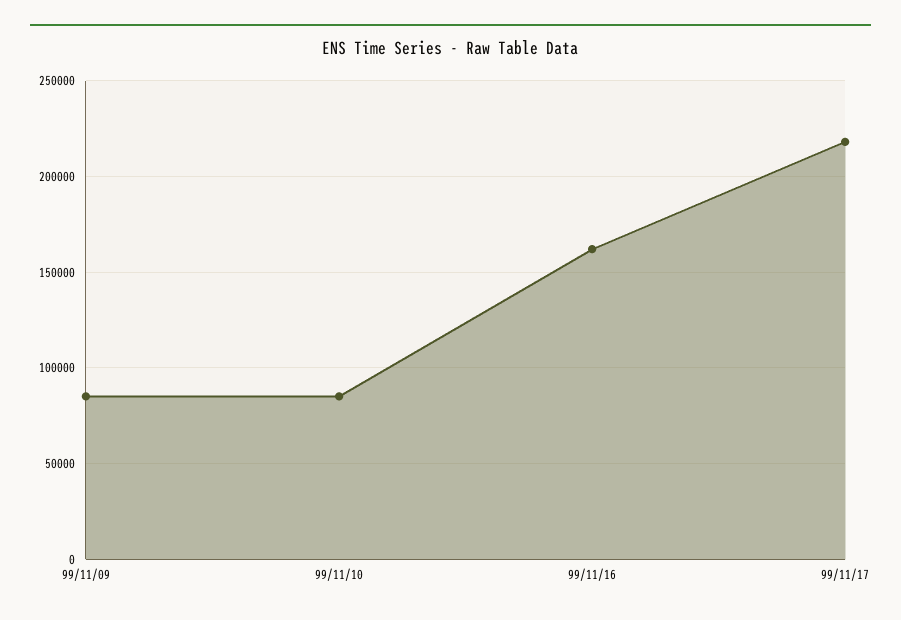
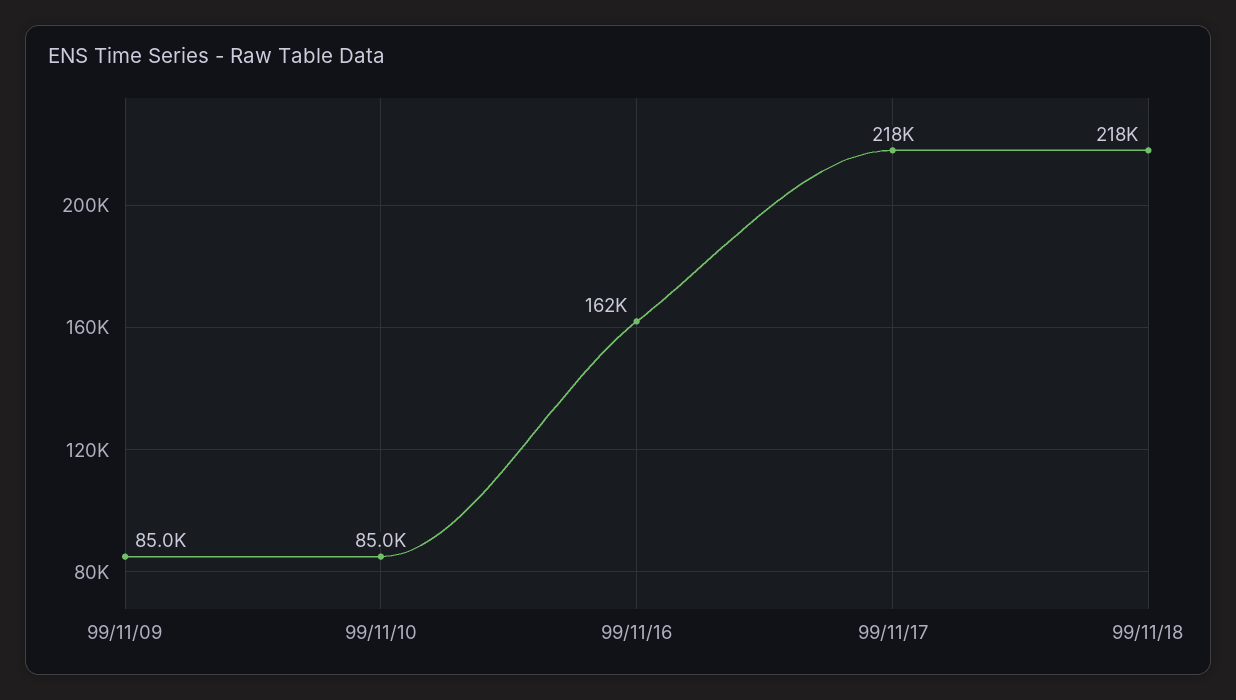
99/11/18: none -> 218000

